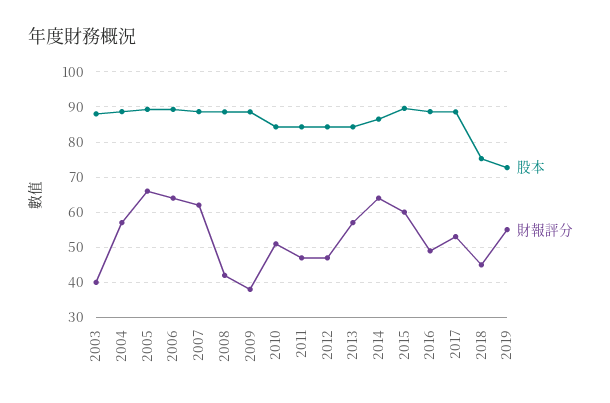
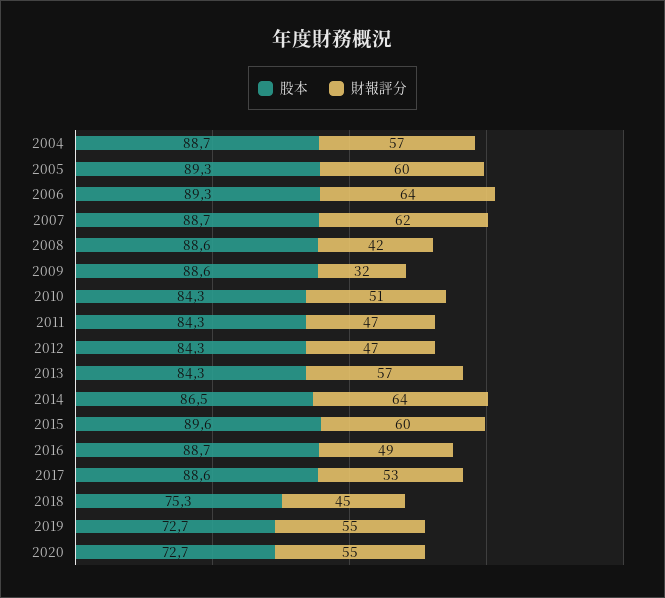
股本, 2003: 88 -> none
財報評分, 2003: 40 -> none
財報評分, 2005: 66 -> 60
財報評分, 2009: 38 -> 32
股本, 2020: none -> 72.7
財報評分, 2020: none -> 55

